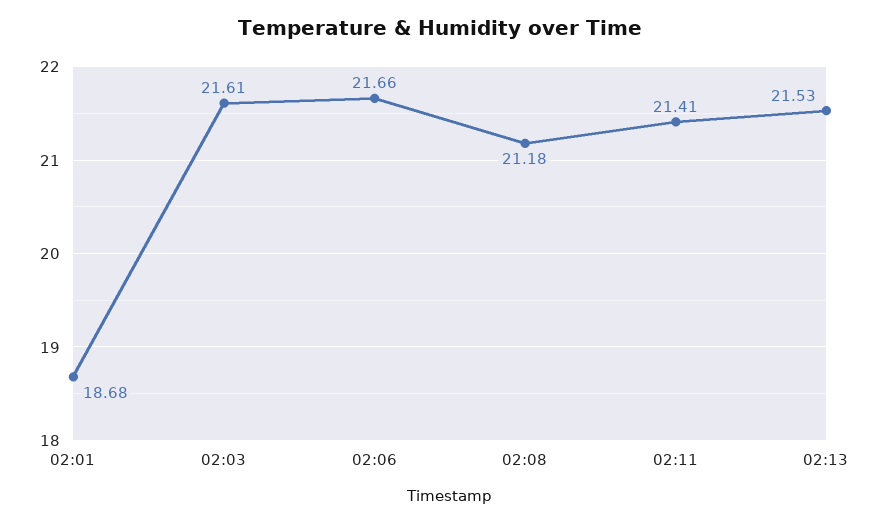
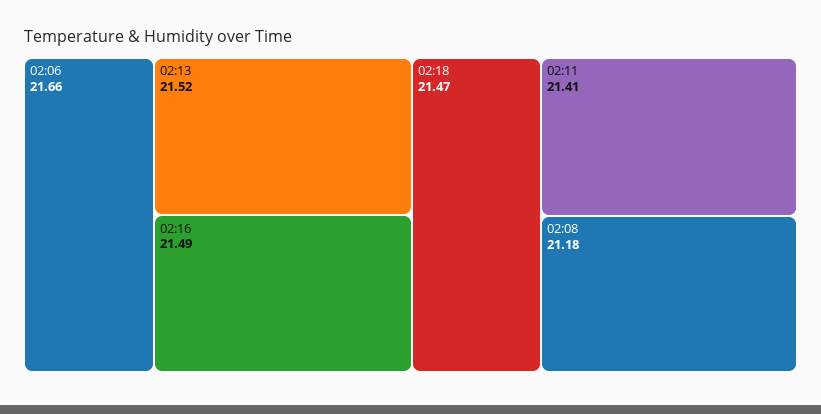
02:01: 18.68 -> none
02:03: 21.61 -> none
02:13: 21.53 -> 21.52
02:16: none -> 21.49
02:18: none -> 21.47

